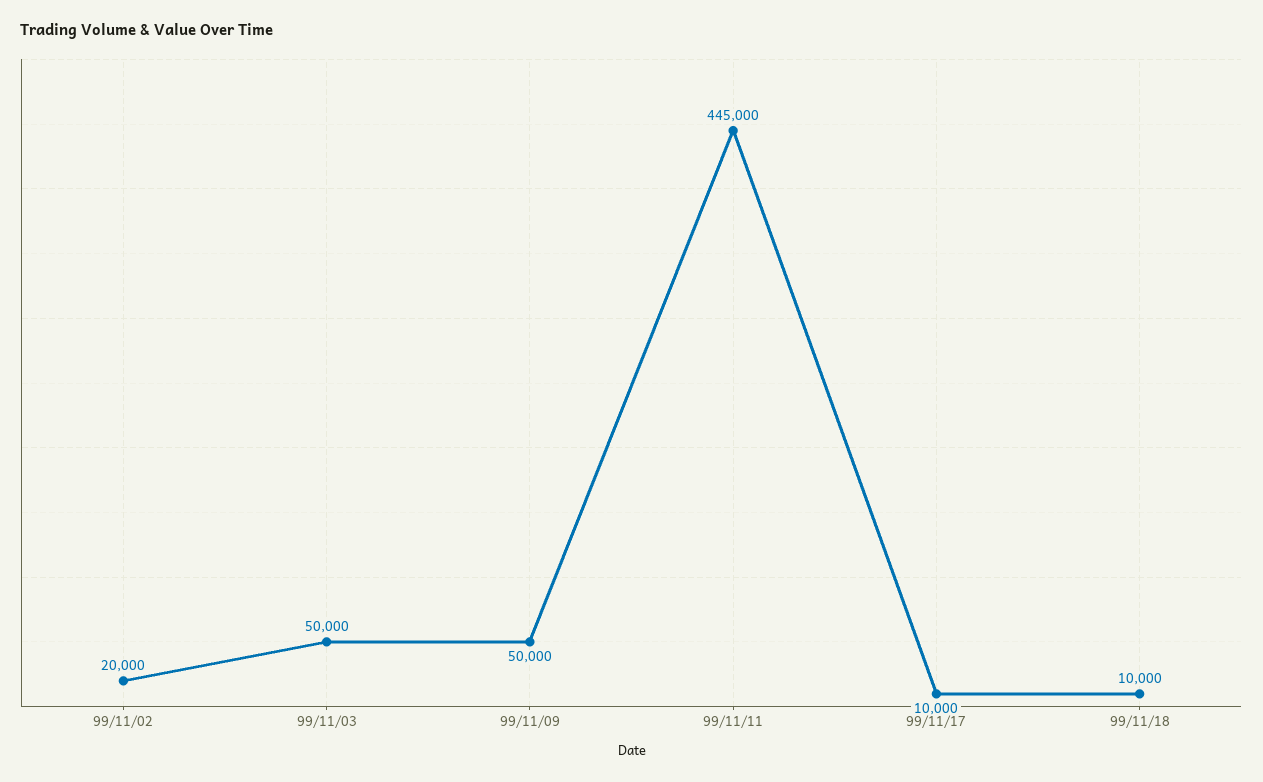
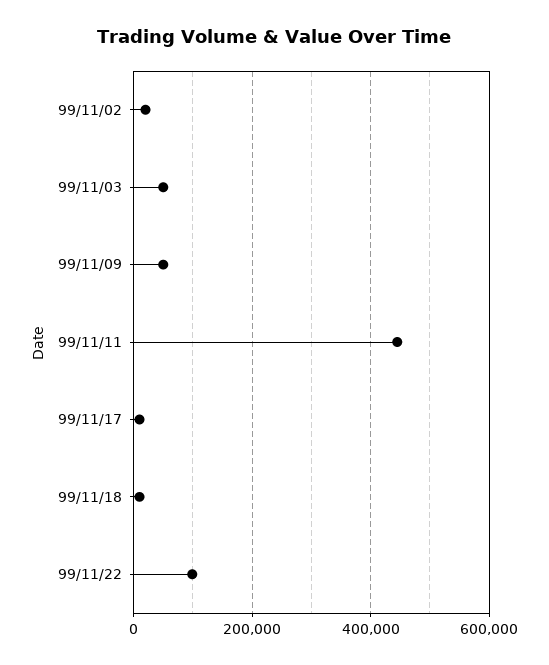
99/11/22: none -> 100000

